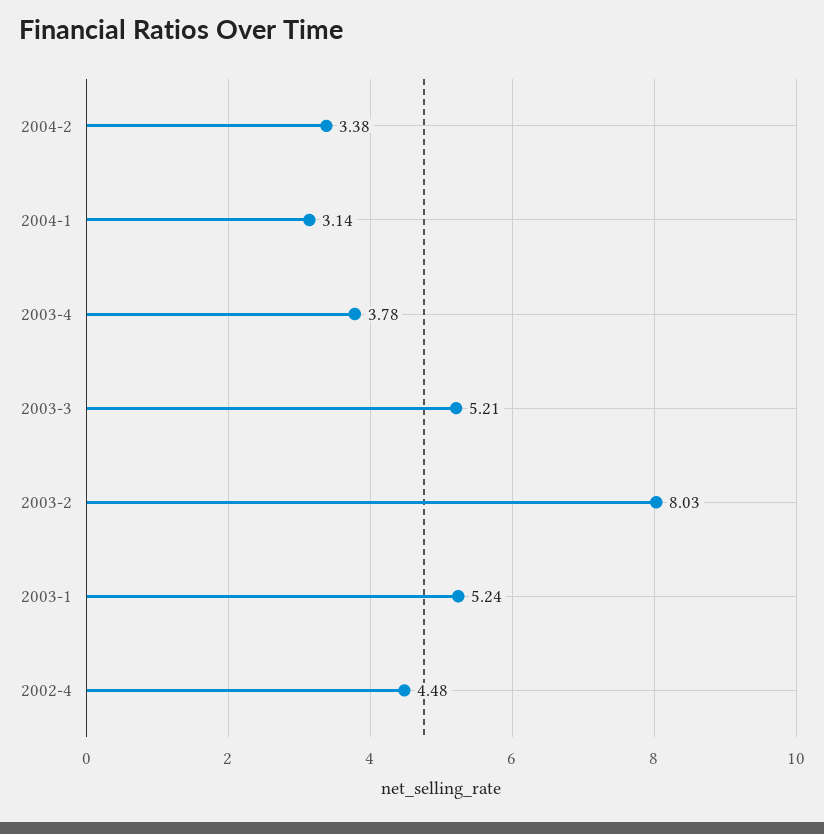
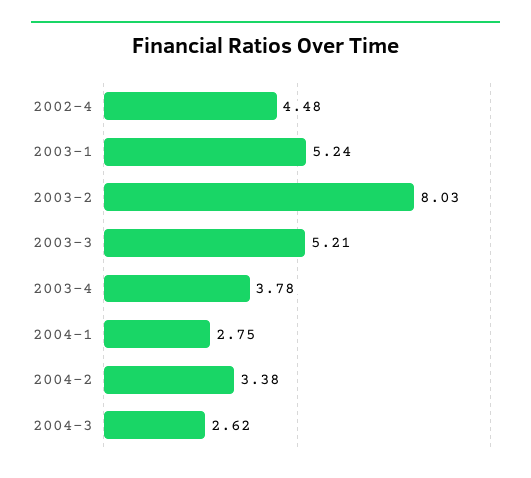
2004-1: 3.14 -> 2.75
2004-3: none -> 2.62

